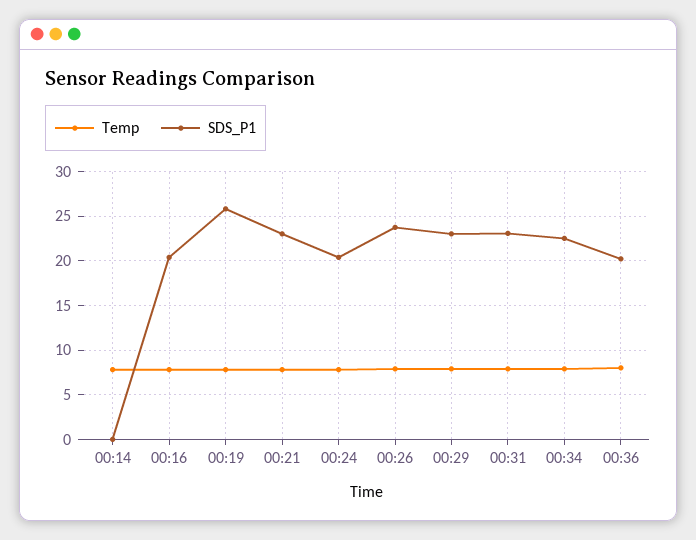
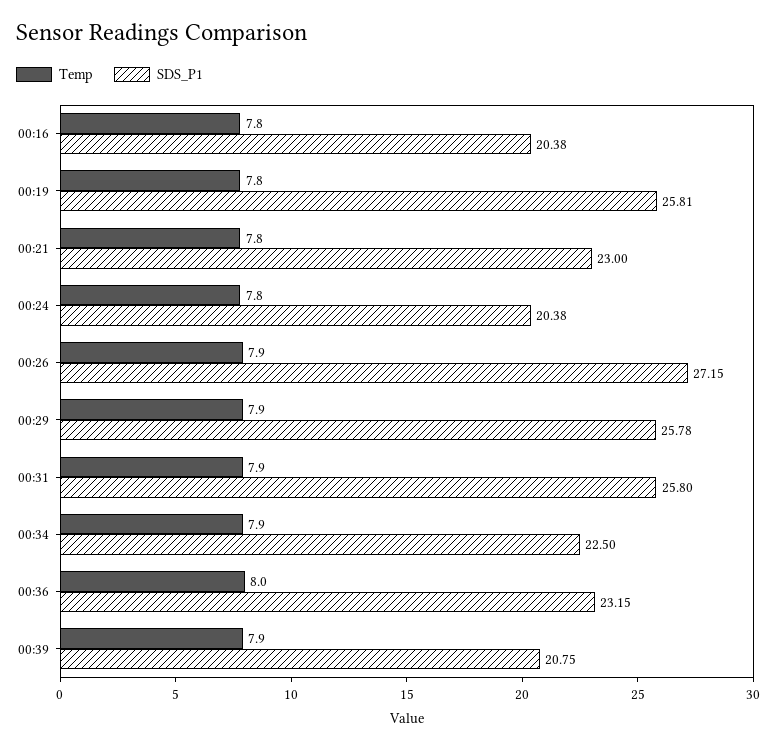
Temp, 00:14: 8 -> none
SDS_P1, 00:14: 0 -> none
SDS_P1, 00:26: 24 -> 27.15
SDS_P1, 00:29: 23 -> 25.78
SDS_P1, 00:31: 23 -> 25.8
SDS_P1, 00:36: 20 -> 23.15
Temp, 00:39: none -> 7.9
SDS_P1, 00:39: none -> 20.75

